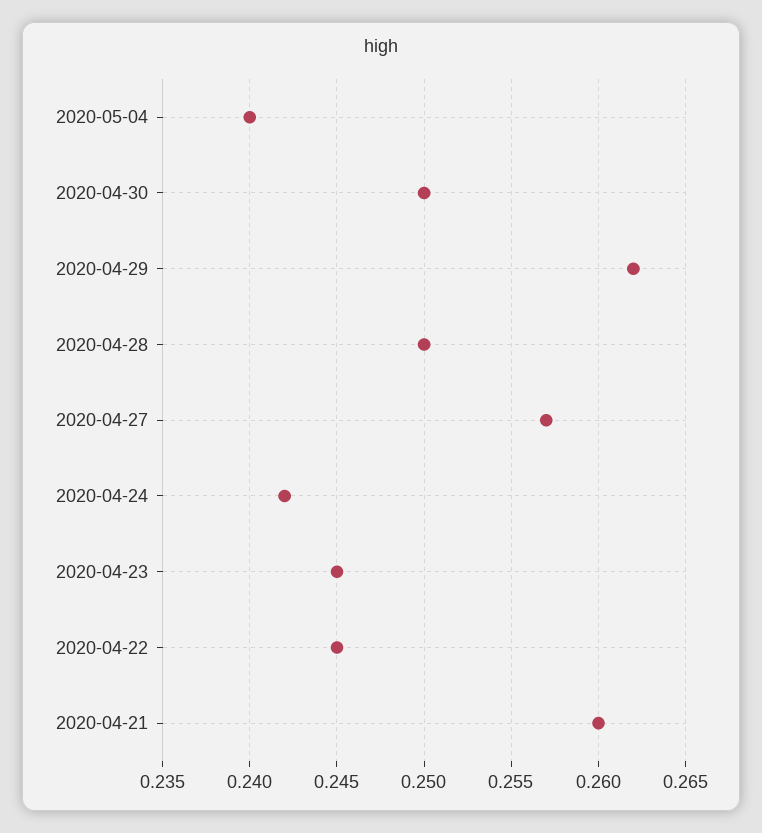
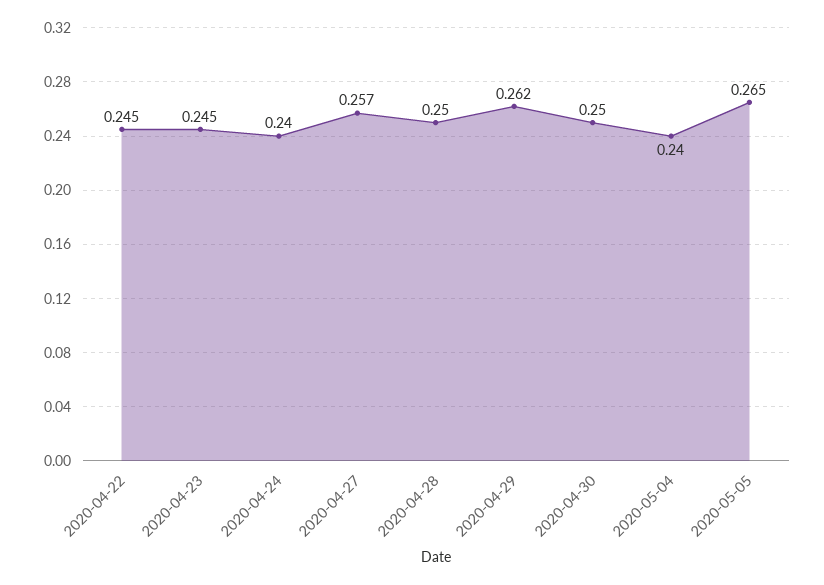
2020-04-24: 0.242 -> 0.24
2020-04-21: 0.26 -> none
2020-05-05: none -> 0.265

